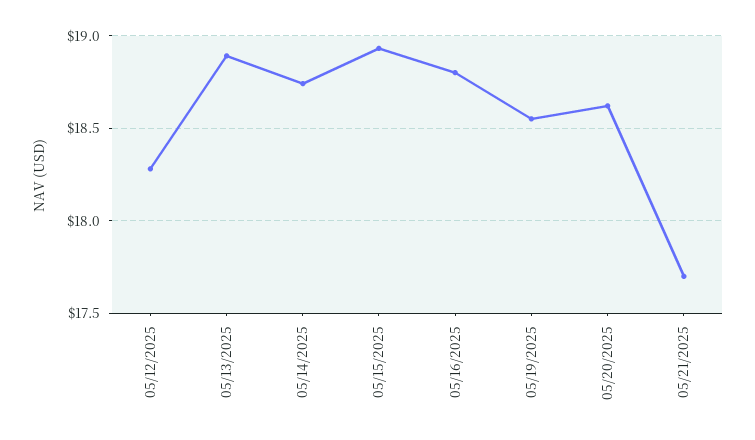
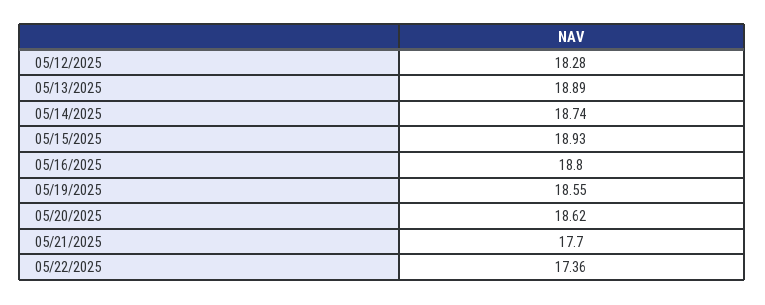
05/22/2025: none -> 17.36

